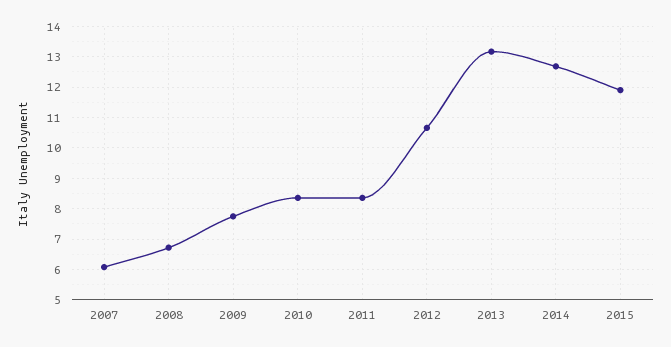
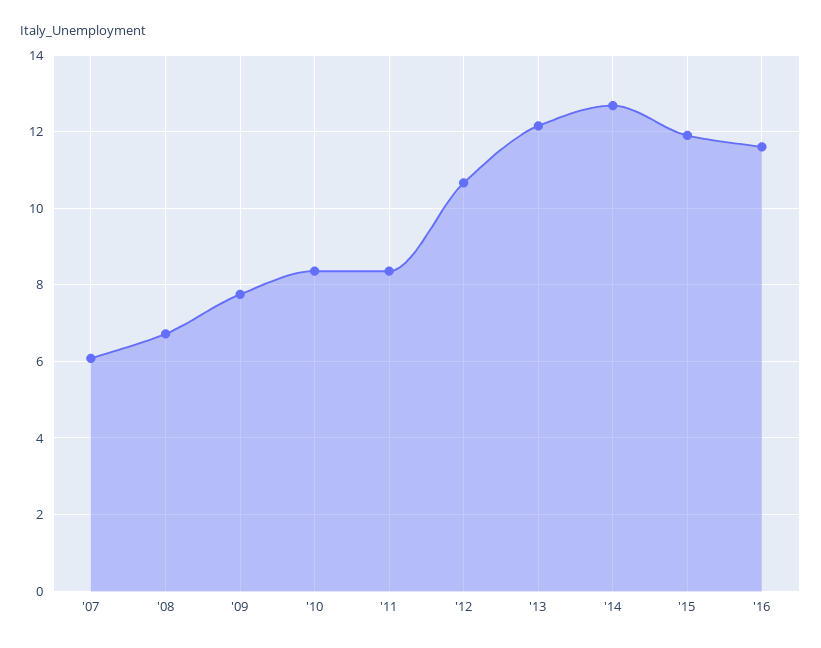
2013: 13.2 -> 12.2
'16: none -> 11.6

